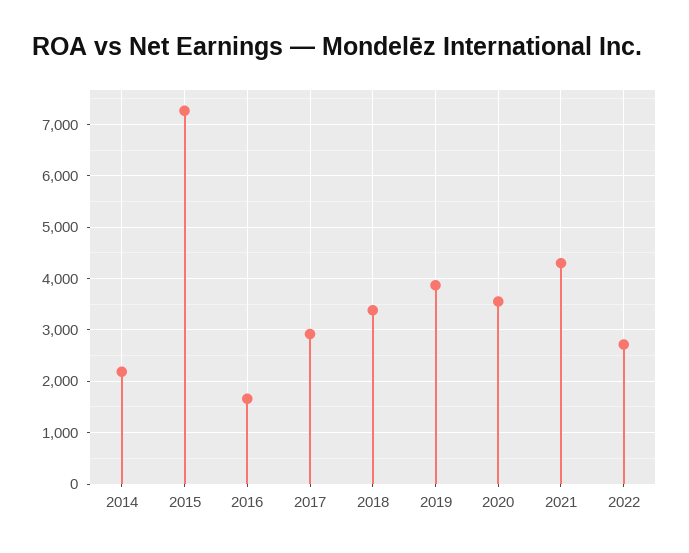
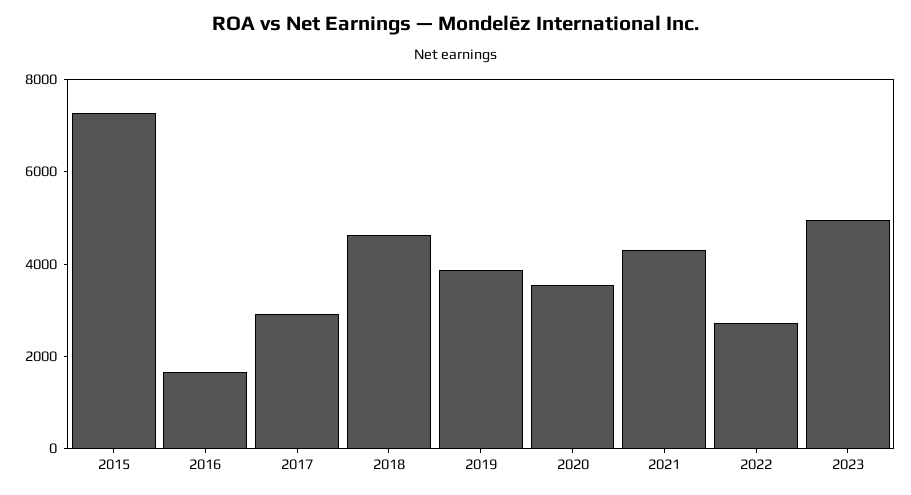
2014: 2200 -> none
2018: 3400 -> 4500
2023: none -> 5000

